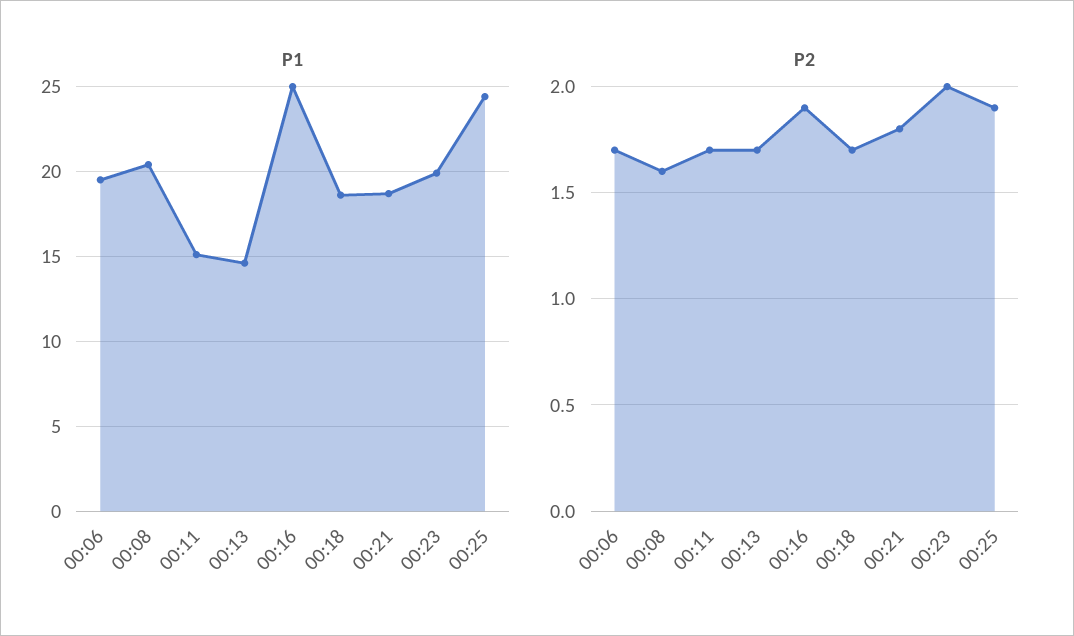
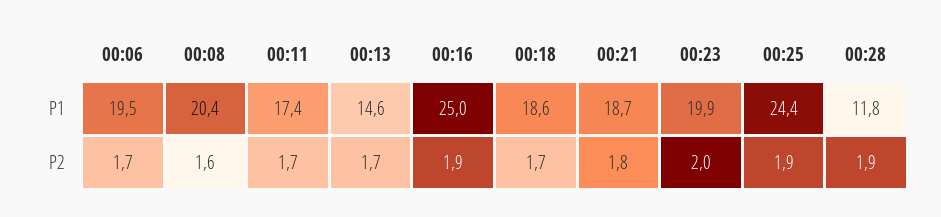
P1, 00:11: 15 -> 17.4
P1, 00:28: none -> 11.8
P2, 00:28: none -> 1.9

